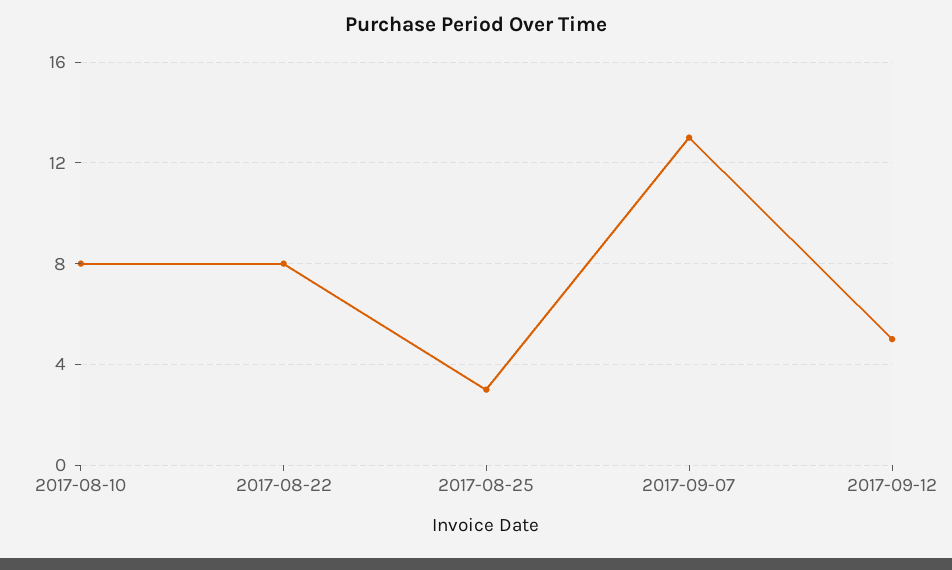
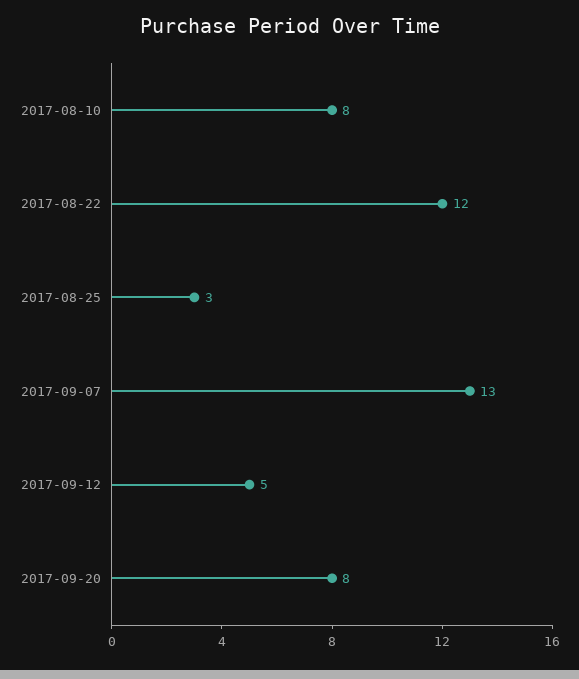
2017-08-22: 8 -> 12
2017-09-20: none -> 8

